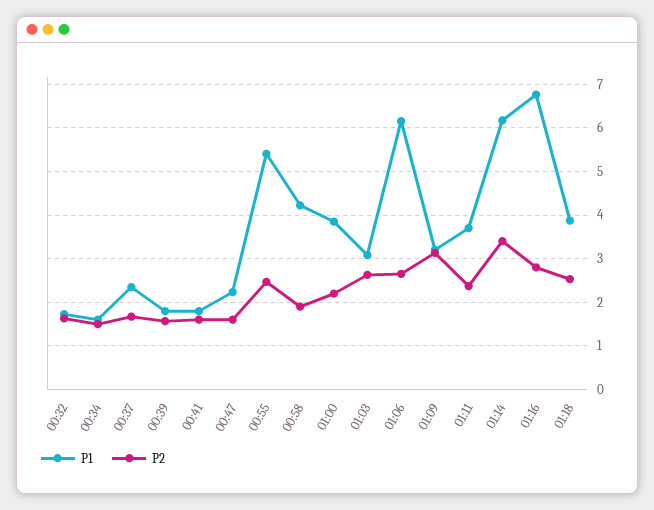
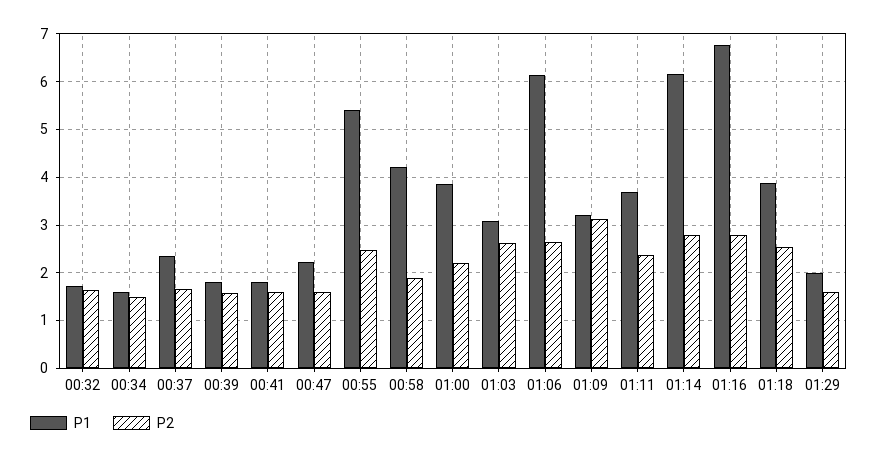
P2, 01:14: 3.4 -> 2.8
P1, 01:29: none -> 2
P2, 01:29: none -> 1.6

